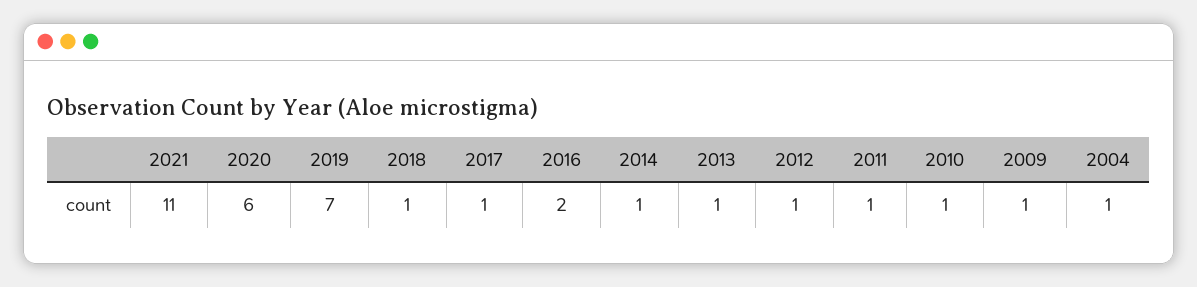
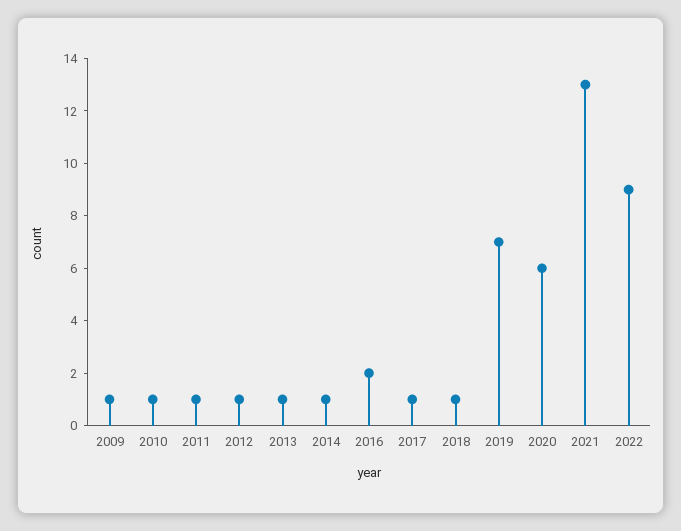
2021: 11 -> 13
2004: 1 -> none
2022: none -> 9

